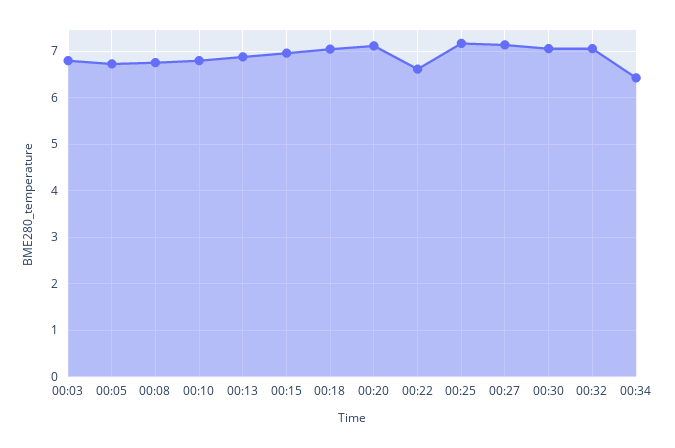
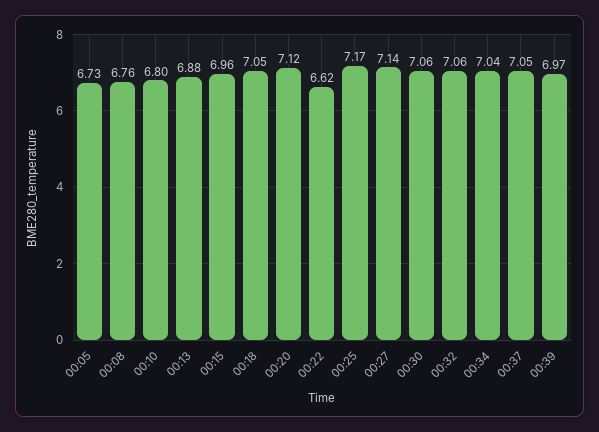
00:03: 6.8 -> none
00:34: 6.4 -> 7.04
00:37: none -> 7.05
00:39: none -> 6.97

